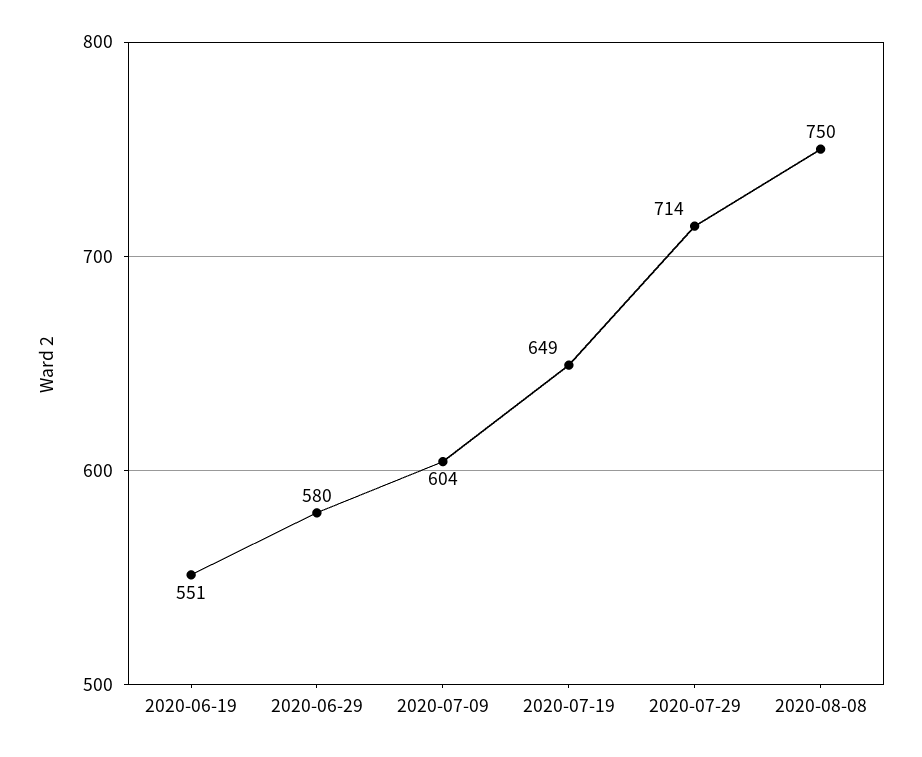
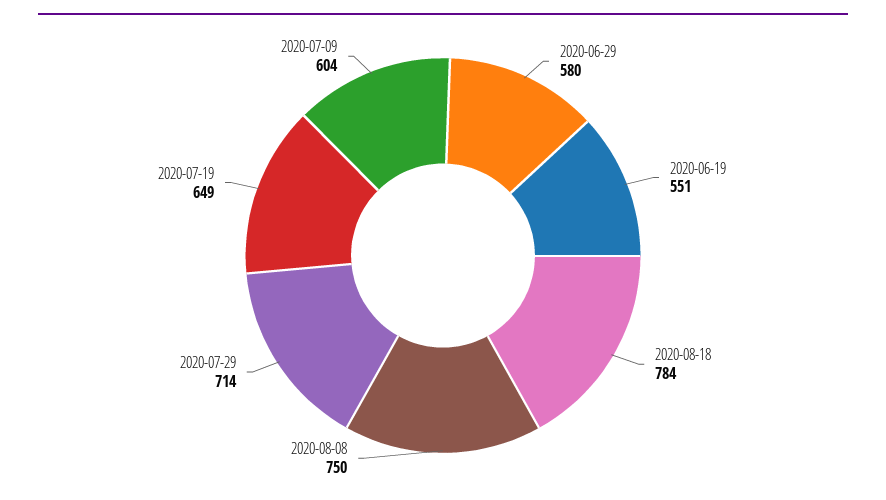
2020-08-18: none -> 784

